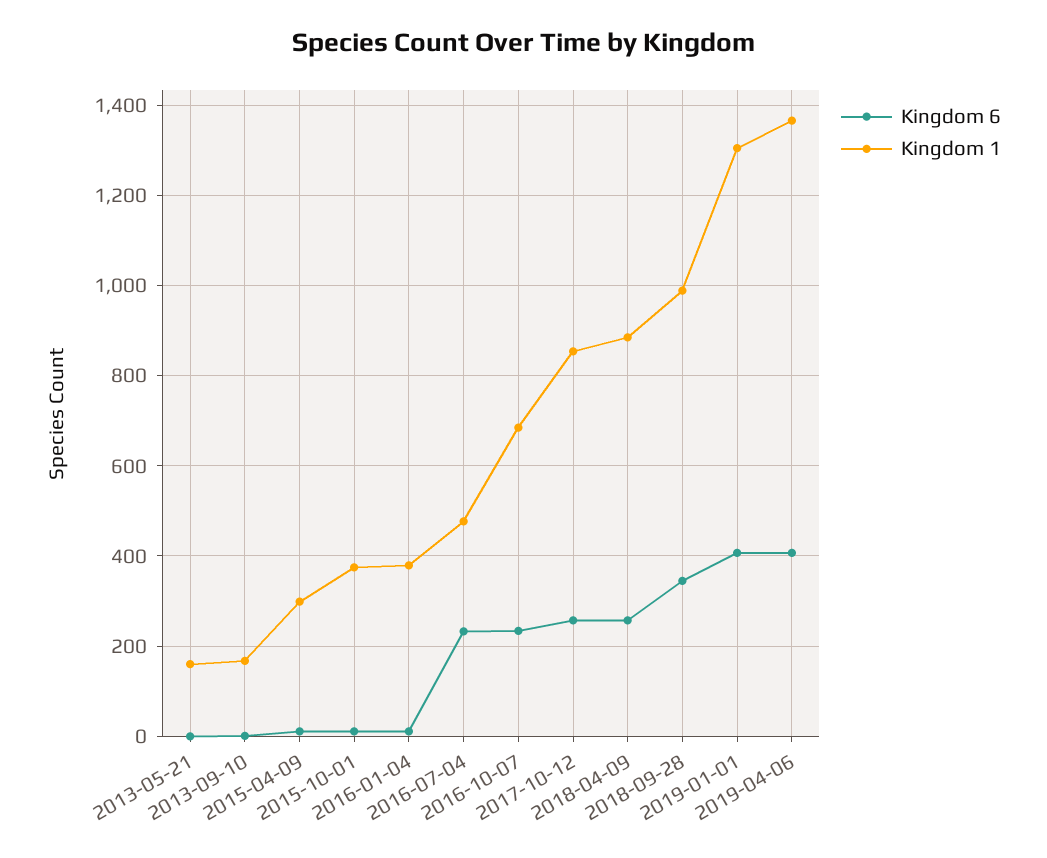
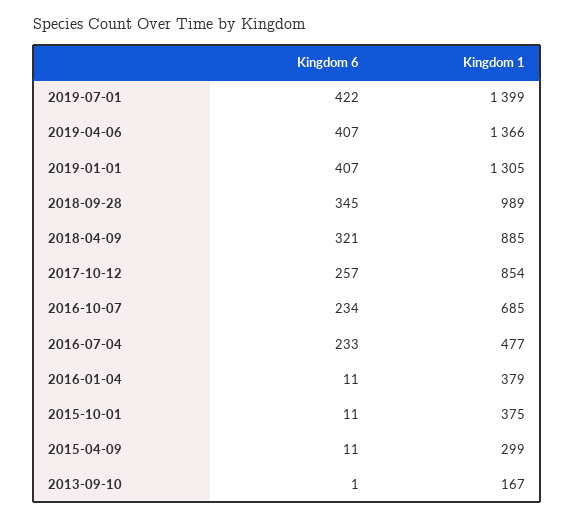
Kingdom 6, 2013-05-21: 0 -> none
Kingdom 1, 2013-05-21: 160 -> none
Kingdom 6, 2018-04-09: 260 -> 321
Kingdom 6, 2019-07-01: none -> 422
Kingdom 1, 2019-07-01: none -> 1399

